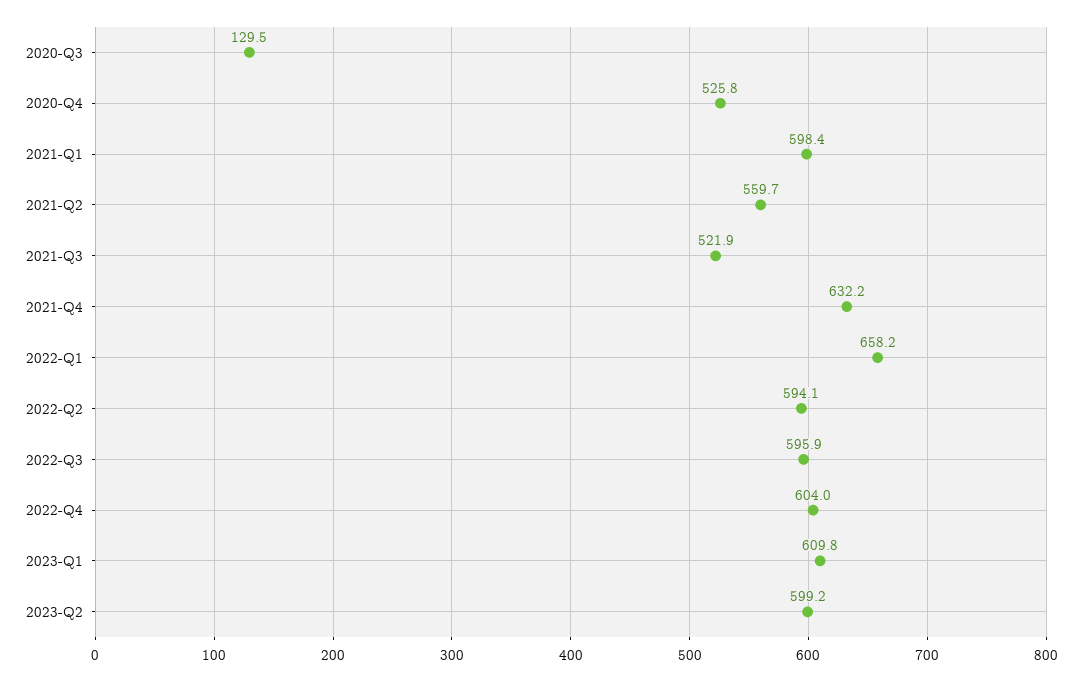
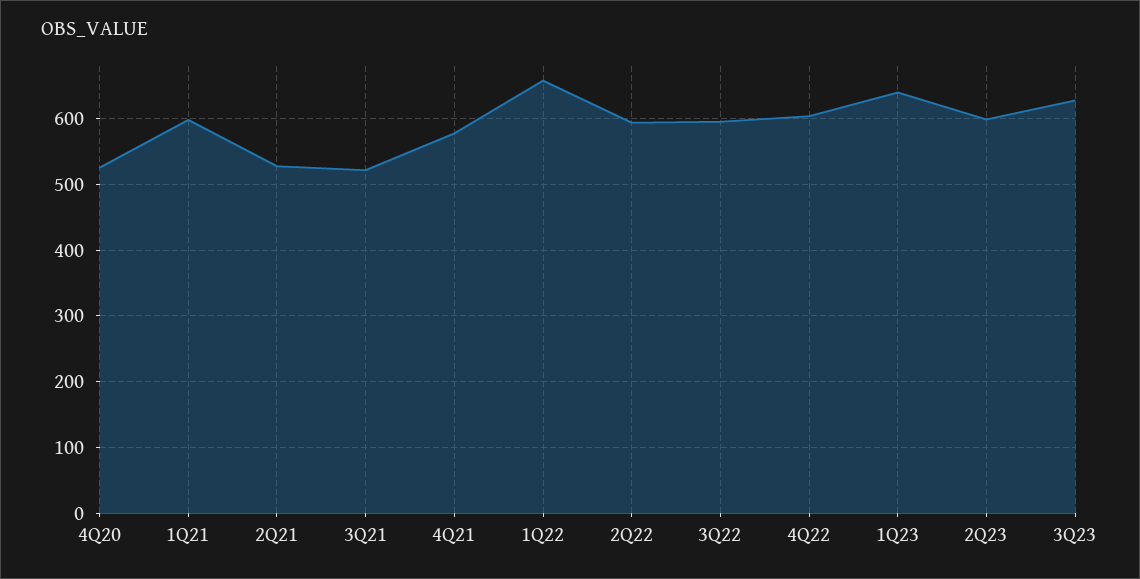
2020-Q3: 129.5 -> none
2021-Q2: 559.7 -> 530
2021-Q4: 632.2 -> 580
2023-Q1: 609.8 -> 640
3Q23: none -> 630

